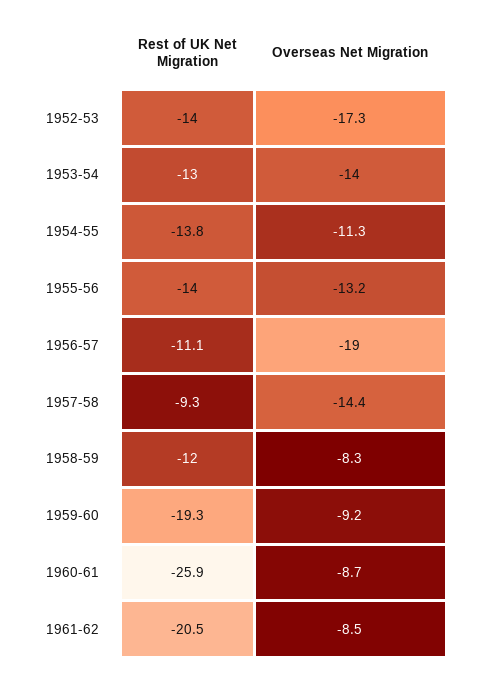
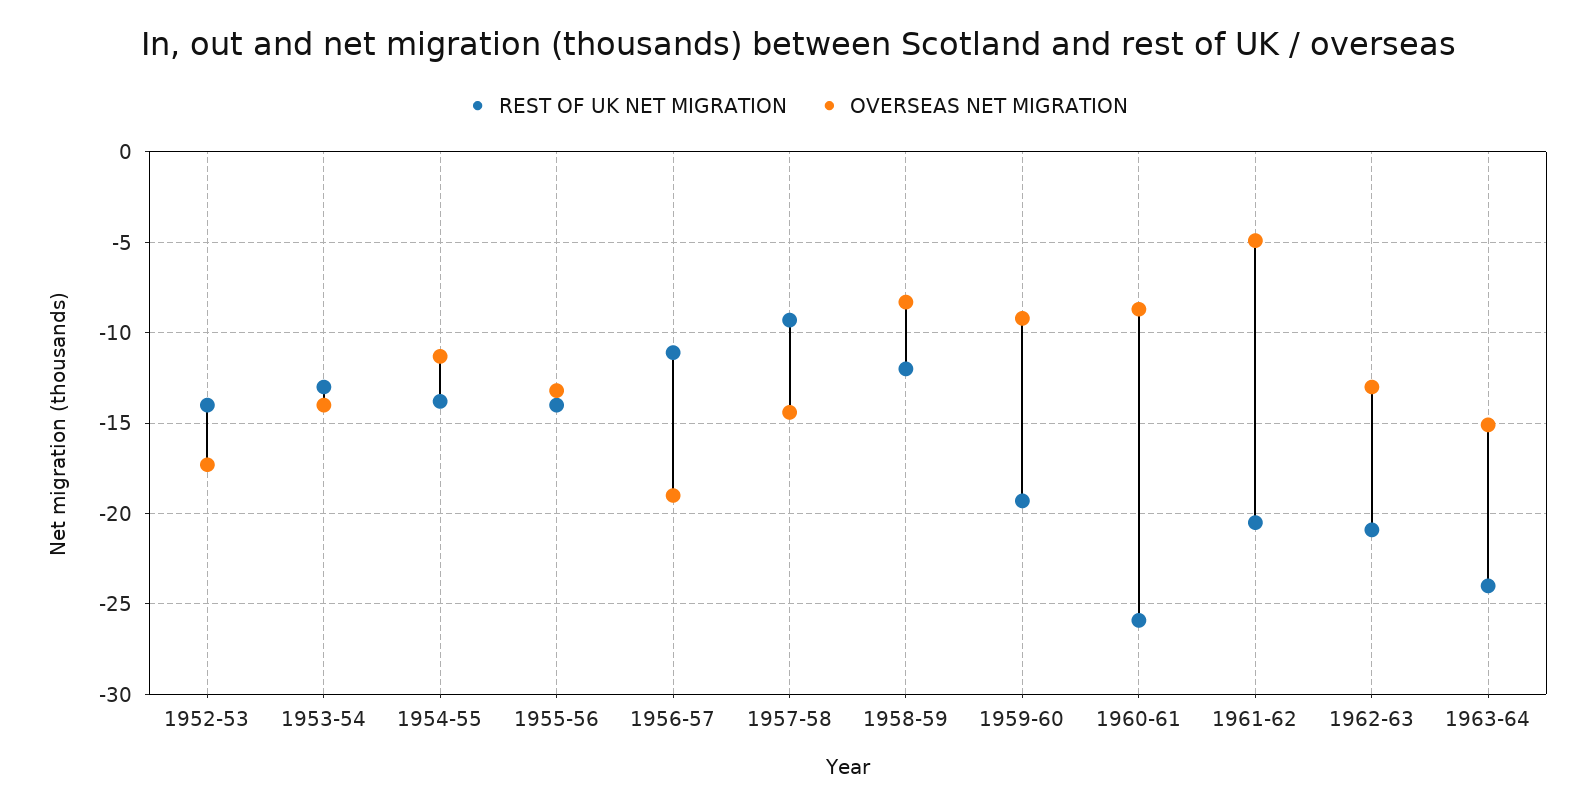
Overseas Net Migration, 1961-62: -8.5 -> -5
Rest of UK Net Migration, 1962-63: none -> -21
Overseas Net Migration, 1962-63: none -> -13
Rest of UK Net Migration, 1963-64: none -> -24
Overseas Net Migration, 1963-64: none -> -15

